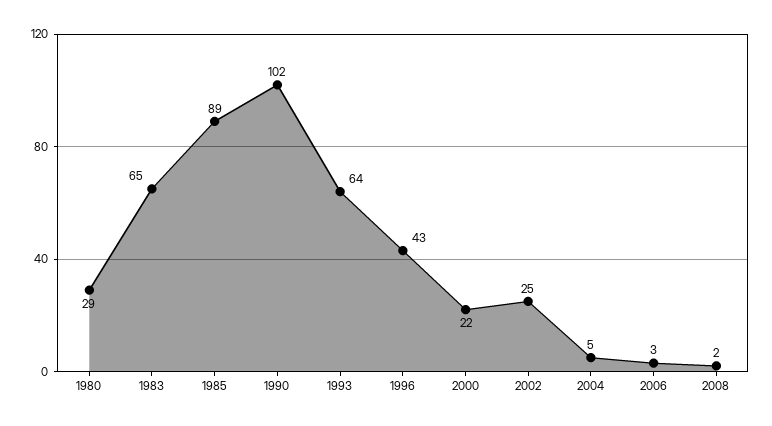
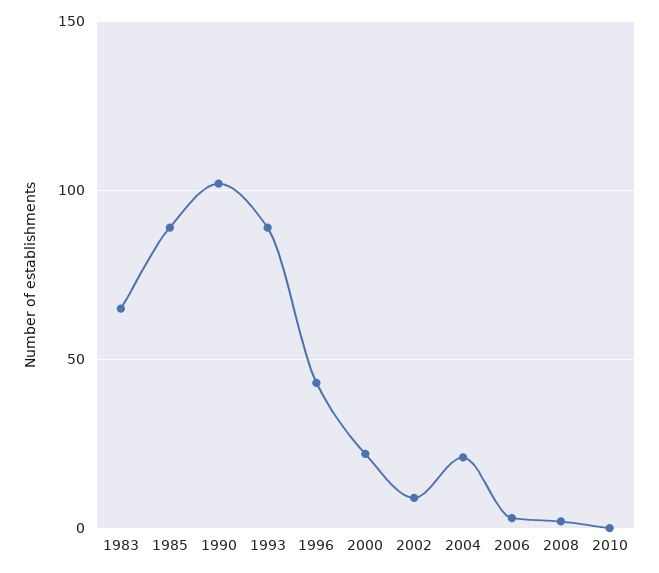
1980: 29 -> none
1993: 64 -> 90
2002: 25 -> 10
2004: 5 -> 20
2010: none -> 0

